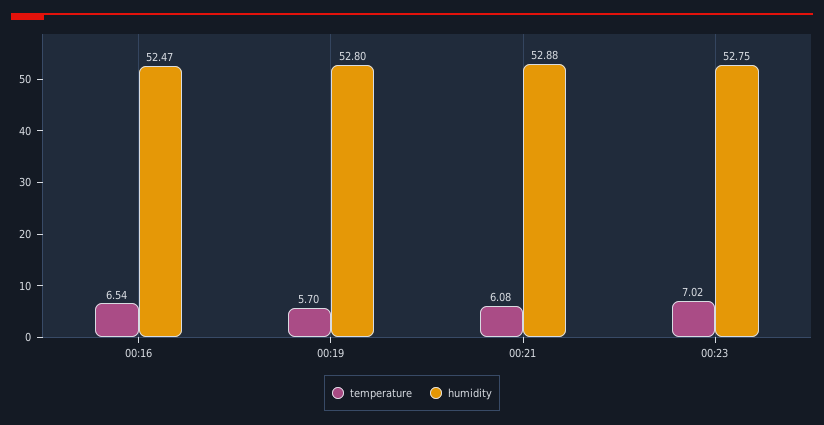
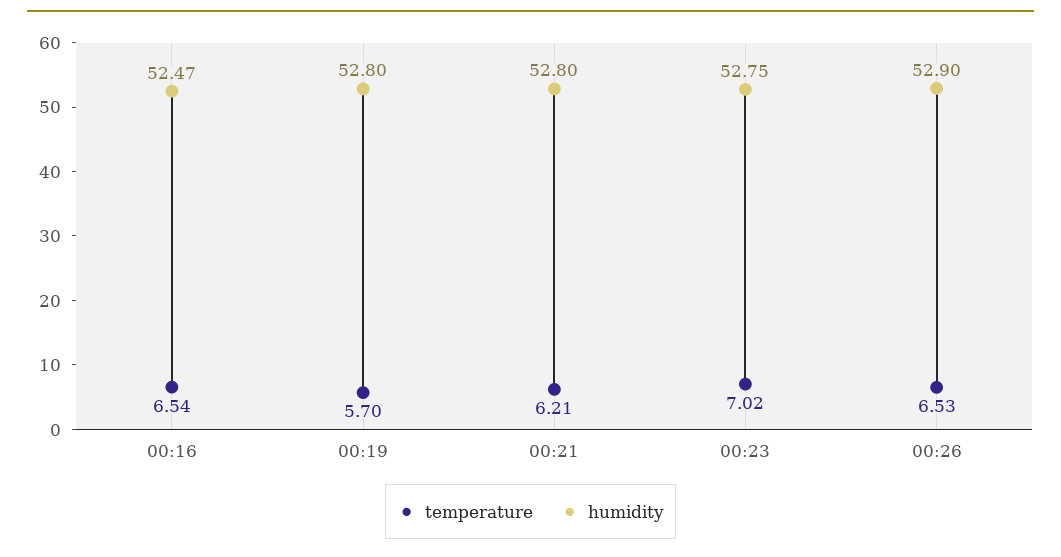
temperature, 00:21: 6.08 -> 6.21
humidity, 00:21: 52.88 -> 52.8
temperature, 00:26: none -> 6.53
humidity, 00:26: none -> 52.9

